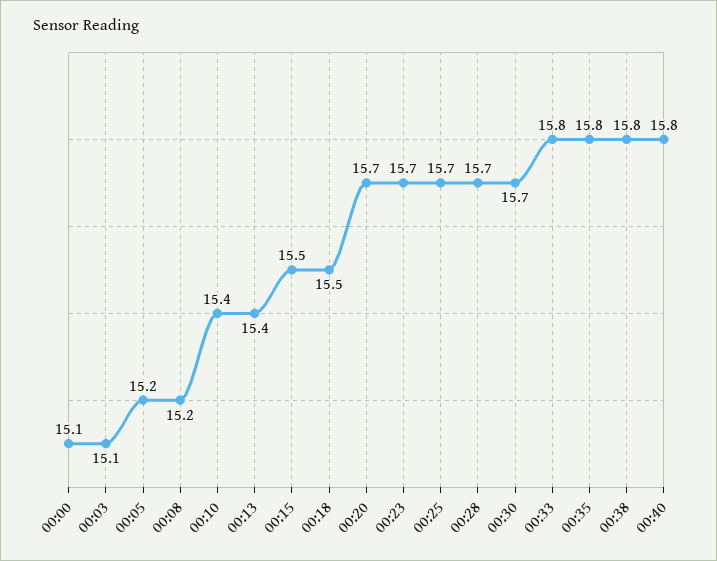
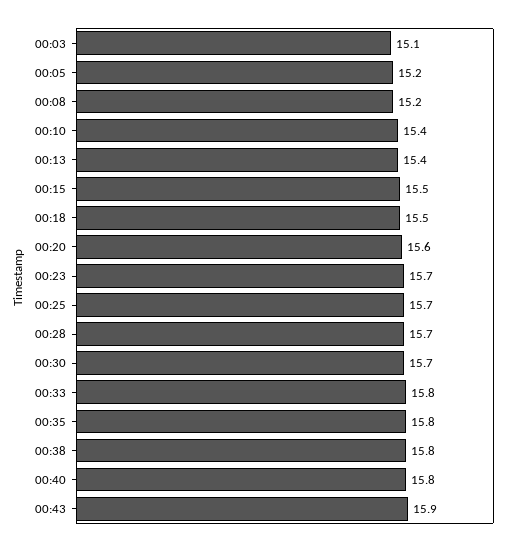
00:00: 15.1 -> none
00:20: 15.7 -> 15.6
00:43: none -> 15.9

